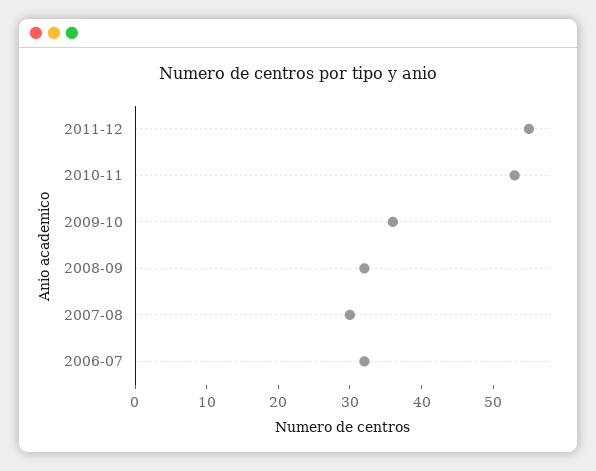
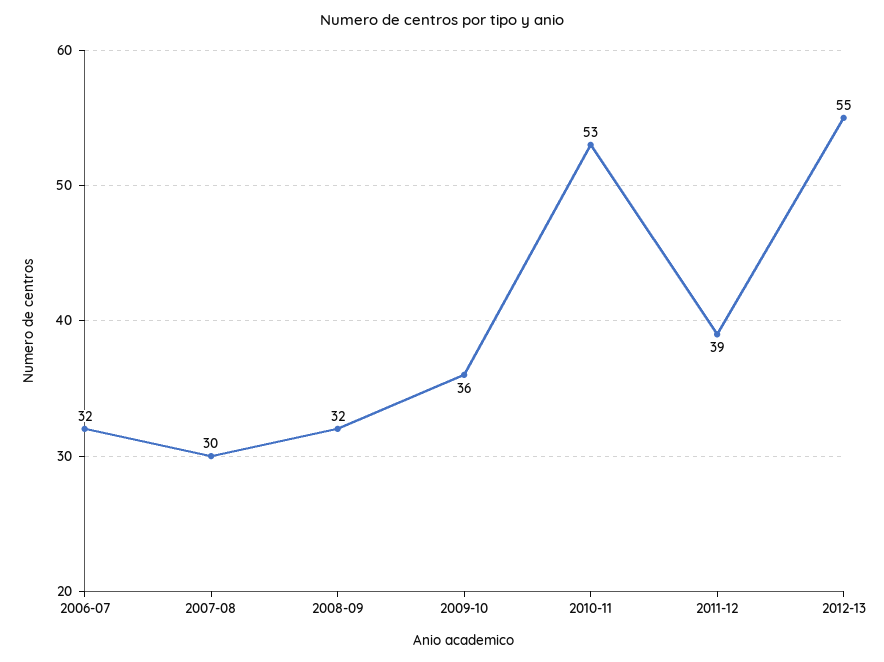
2011-12: 55 -> 39
2012-13: none -> 55

